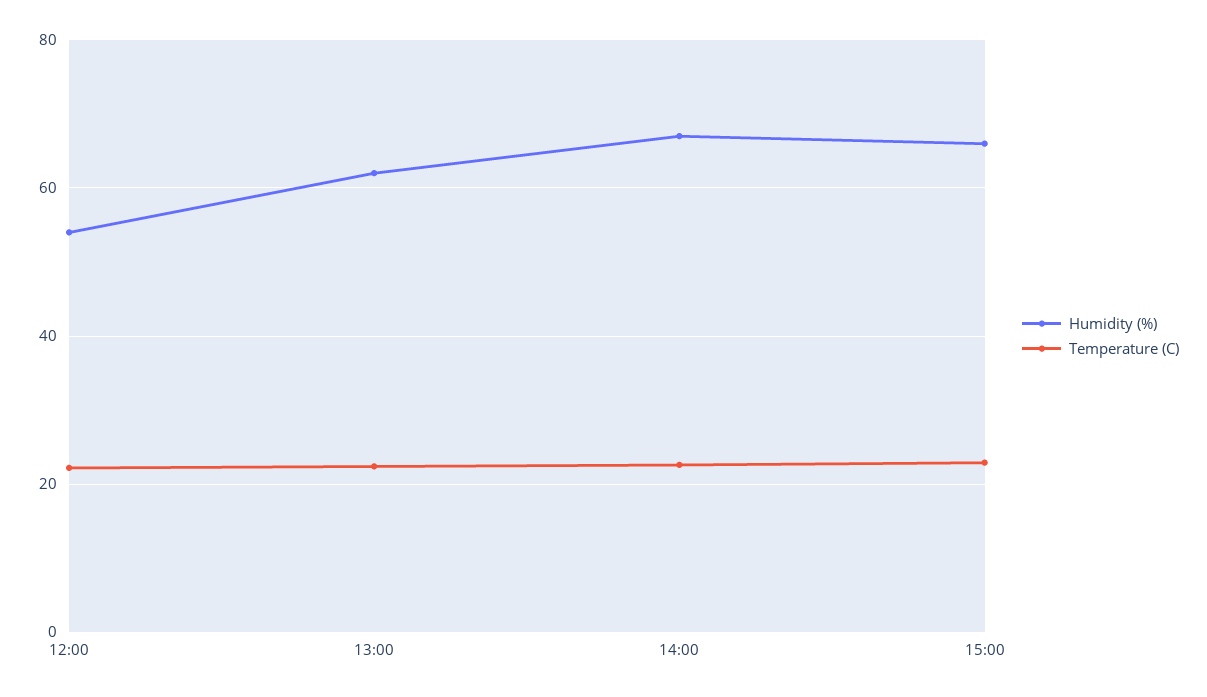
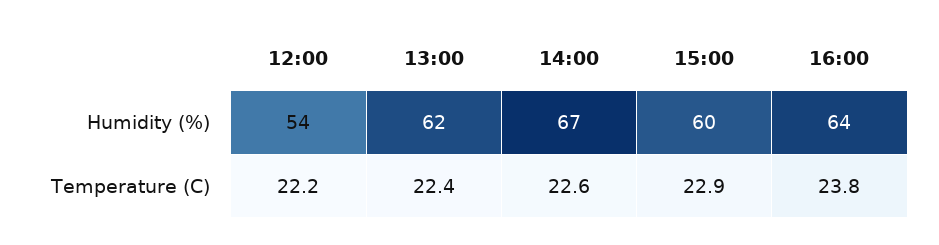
Humidity (%), 15:00: 66 -> 60
Humidity (%), 16:00: none -> 64
Temperature (C), 16:00: none -> 23.8

